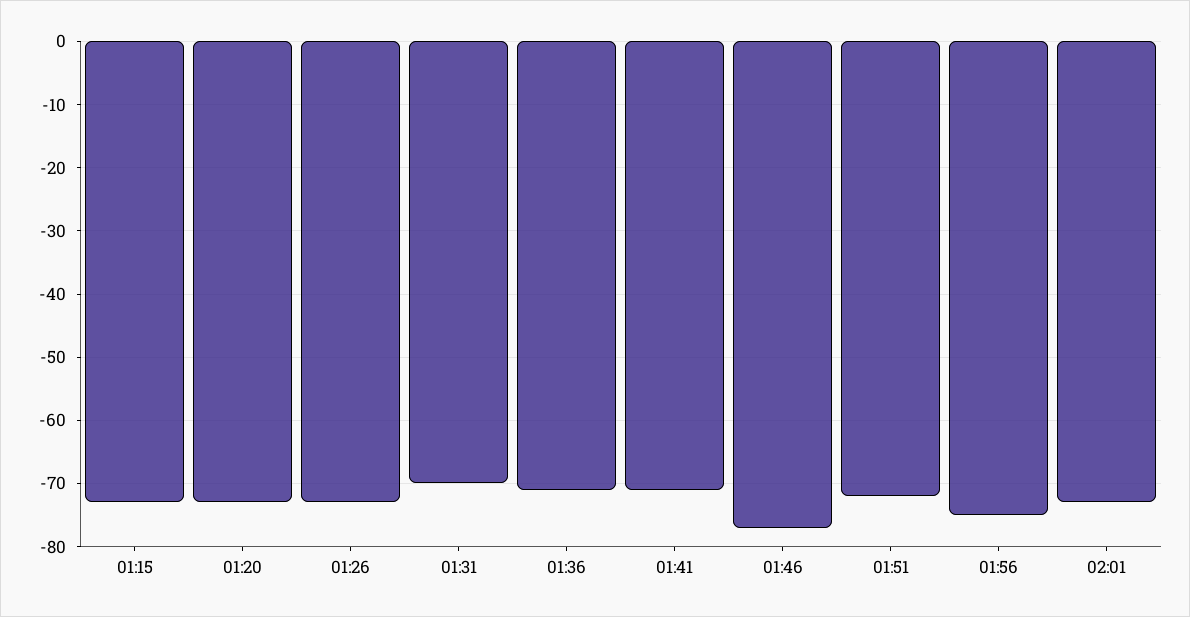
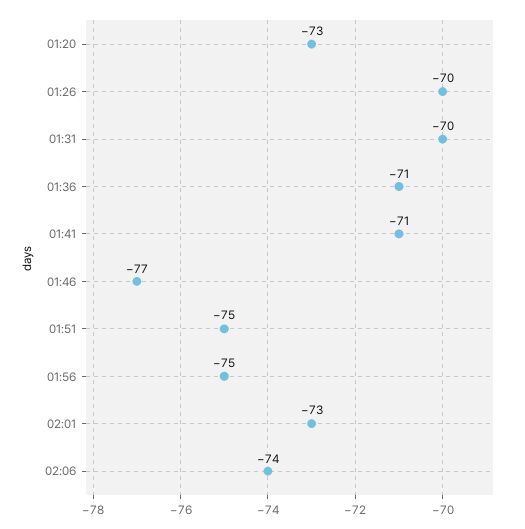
01:15: -73 -> none
01:26: -73 -> -70
01:51: -72 -> -75
02:06: none -> -74

